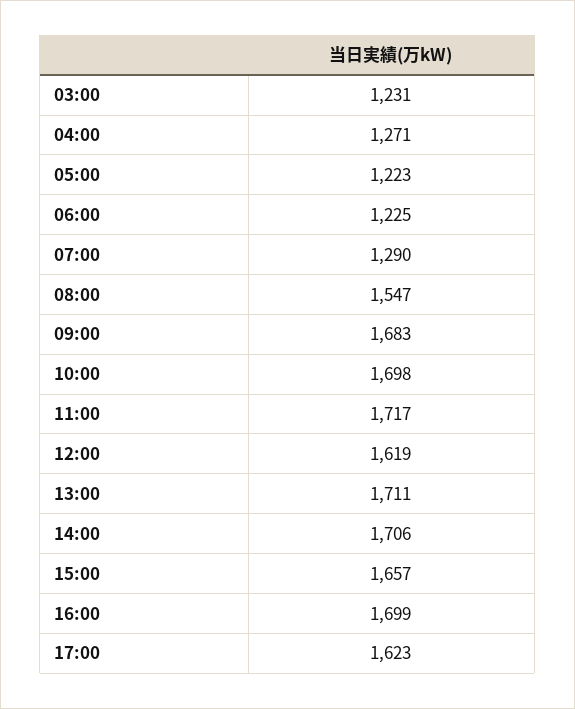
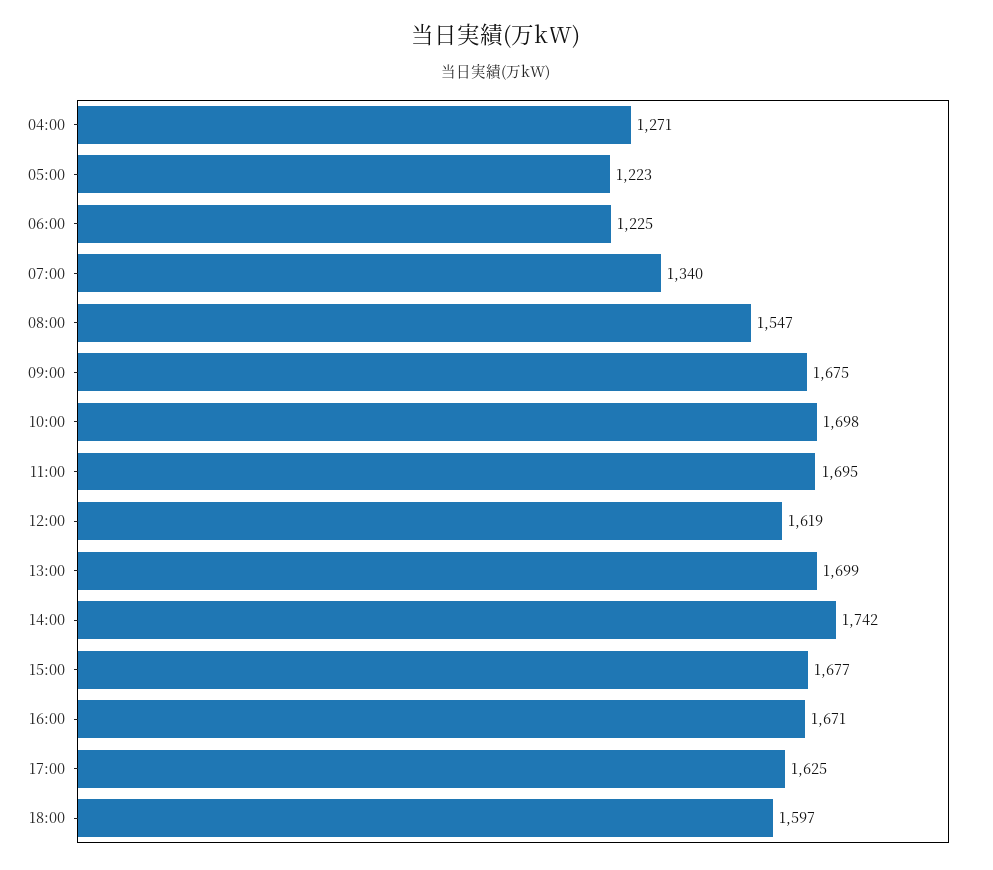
03:00: 1231 -> none
07:00: 1290 -> 1340
09:00: 1683 -> 1675
11:00: 1717 -> 1695
13:00: 1711 -> 1699
14:00: 1706 -> 1742
15:00: 1657 -> 1677
16:00: 1699 -> 1671
17:00: 1623 -> 1625
18:00: none -> 1597

